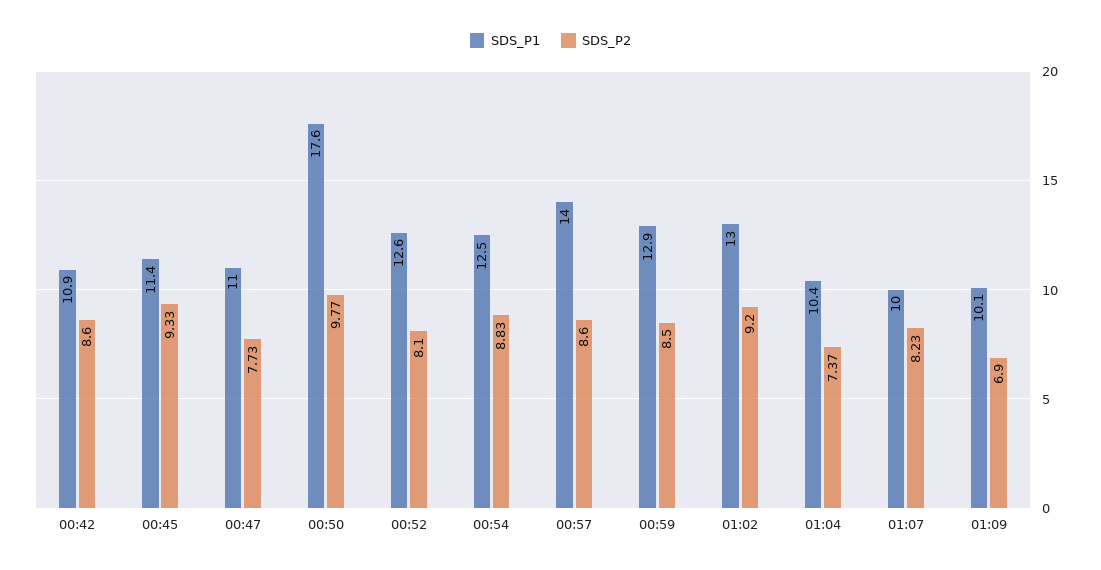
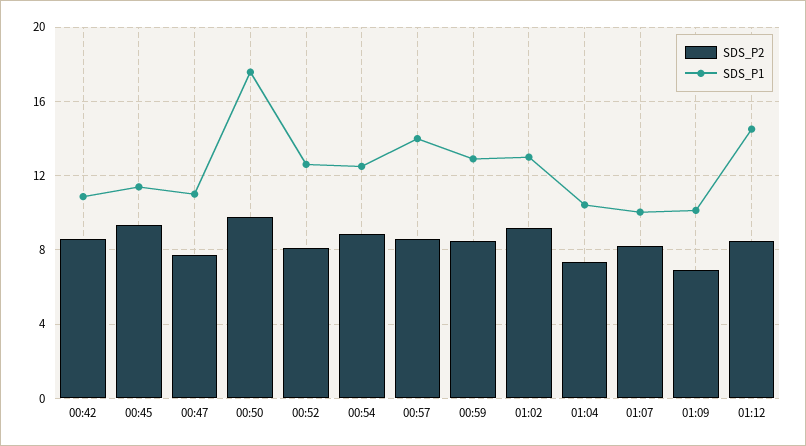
SDS_P2, 01:12: none -> 8.5
SDS_P1, 01:12: none -> 14.5

